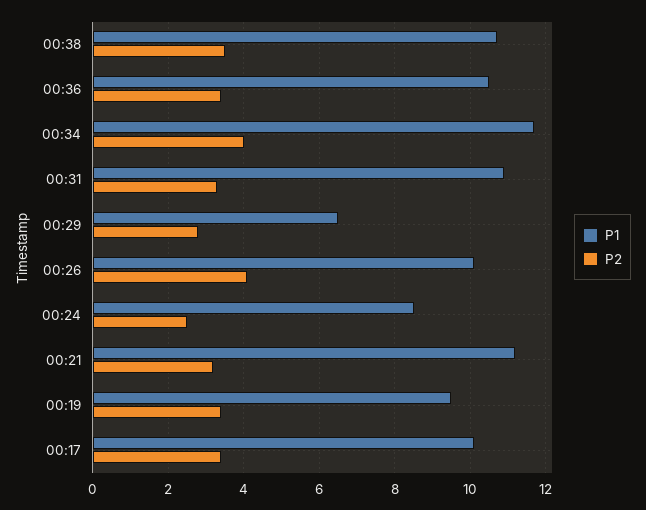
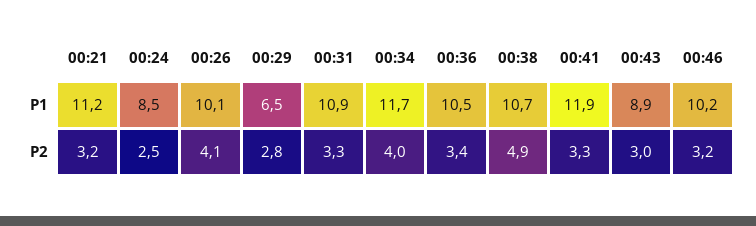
P2, 00:38: 3.5 -> 4.9
P1, 00:19: 9.5 -> none
P2, 00:19: 3.5 -> none
P1, 00:17: 10 -> none
P2, 00:17: 3.5 -> none
P1, 00:41: none -> 11.9
P1, 00:43: none -> 8.9
P1, 00:46: none -> 10.2
P2, 00:41: none -> 3.3
P2, 00:43: none -> 3
P2, 00:46: none -> 3.2

